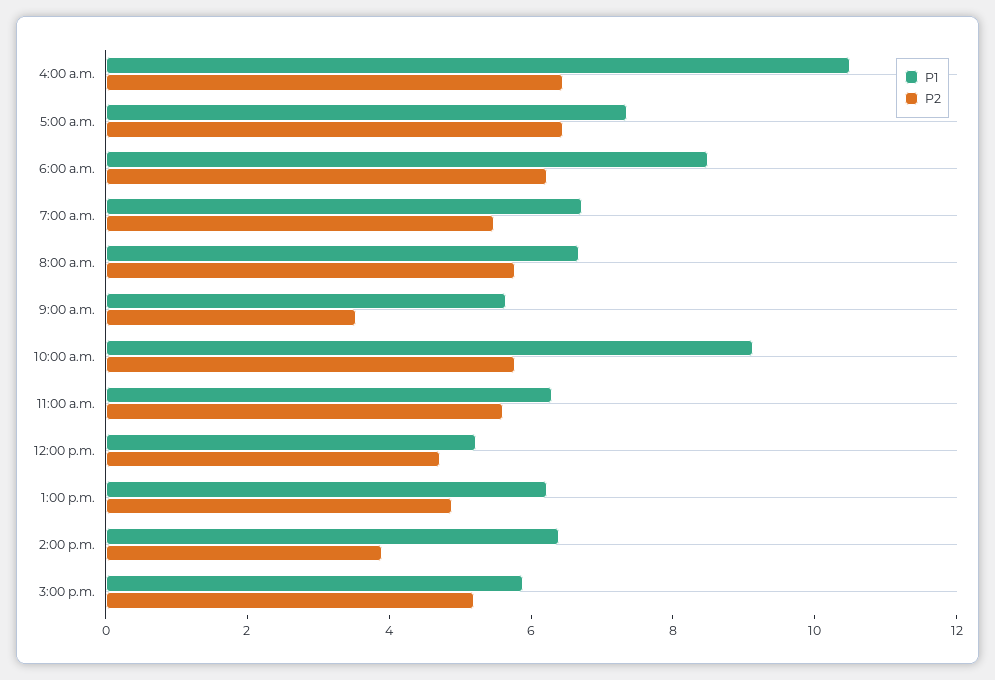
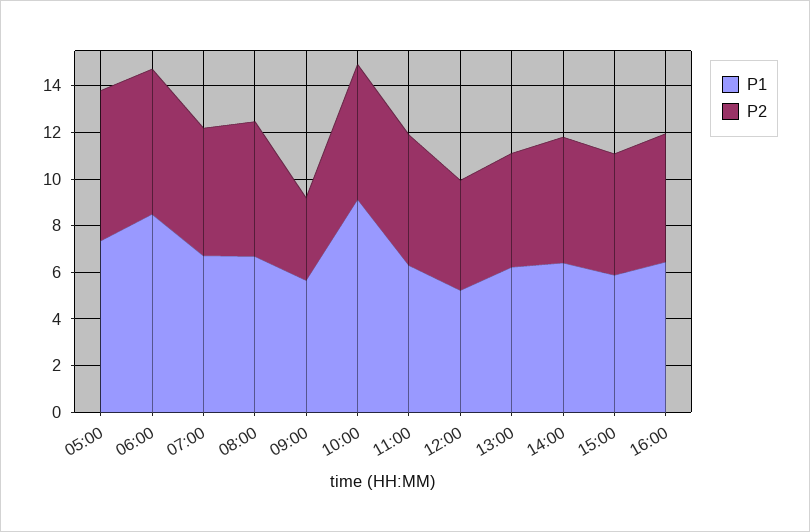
P1, 4:00 a.m.: 10.5 -> none
P2, 4:00 a.m.: 6.5 -> none
P2, 2:00 p.m.: 4 -> 5.5
P1, 16:00: none -> 6.5
P2, 16:00: none -> 5.5

